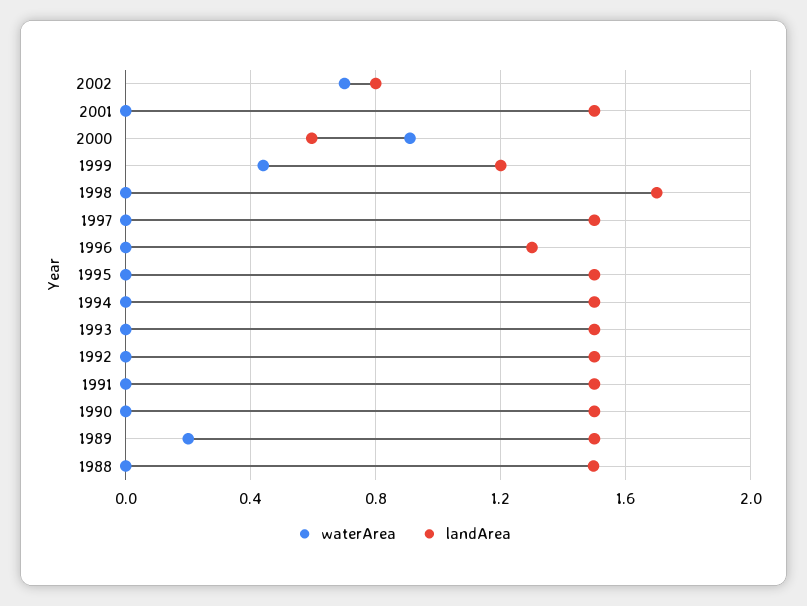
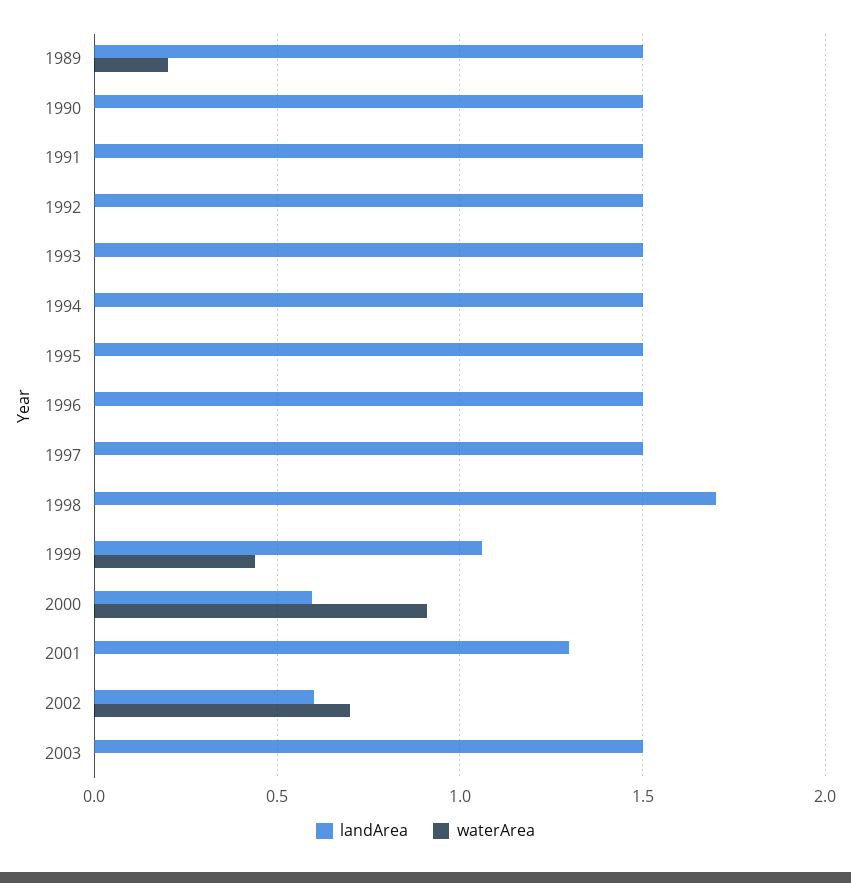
landArea, 2002: 0.8 -> 0.6
landArea, 2001: 1.5 -> 1.3
landArea, 1999: 1.2 -> 1.05
landArea, 1996: 1.3 -> 1.5
waterArea, 1988: 0 -> none
landArea, 1988: 1.5 -> none
landArea, 2003: none -> 1.5
waterArea, 2003: none -> 0

